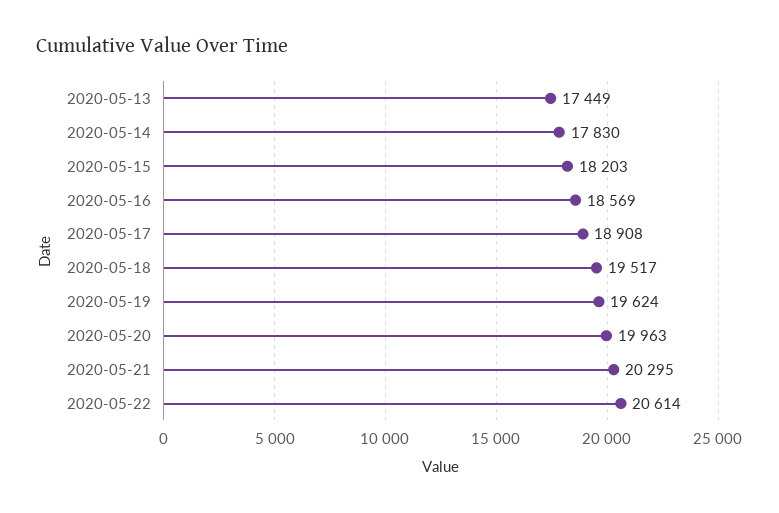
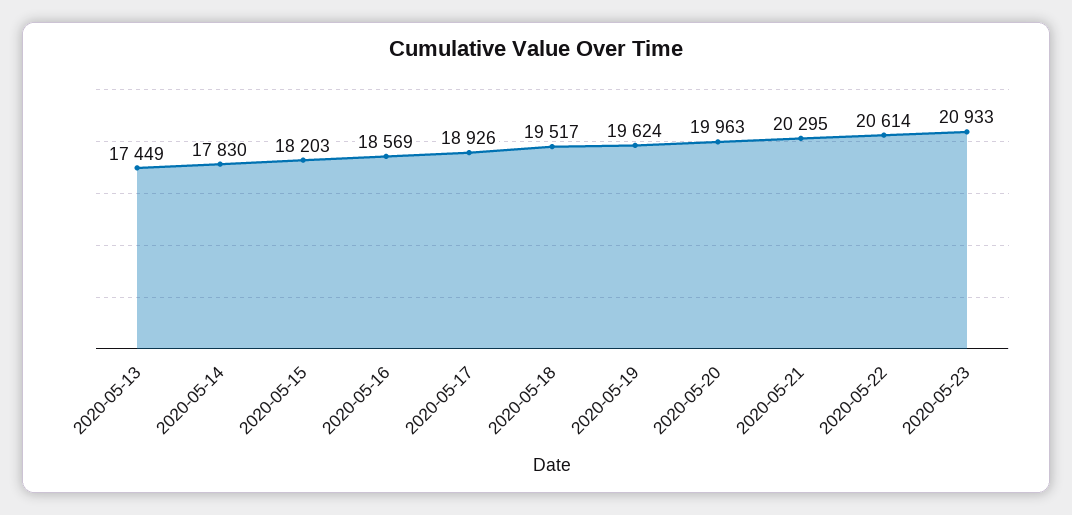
2020-05-17: 18908 -> 18926
2020-05-23: none -> 20933

